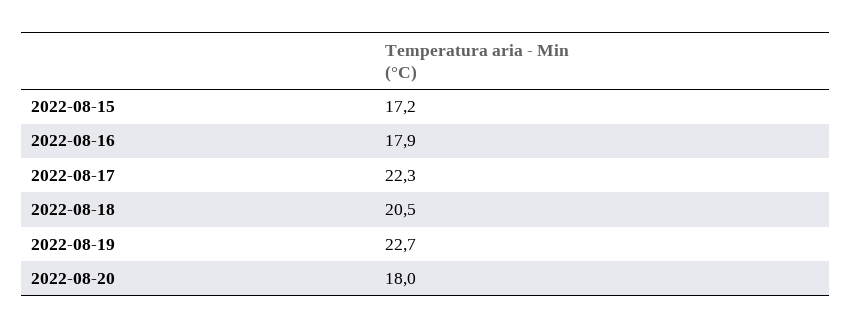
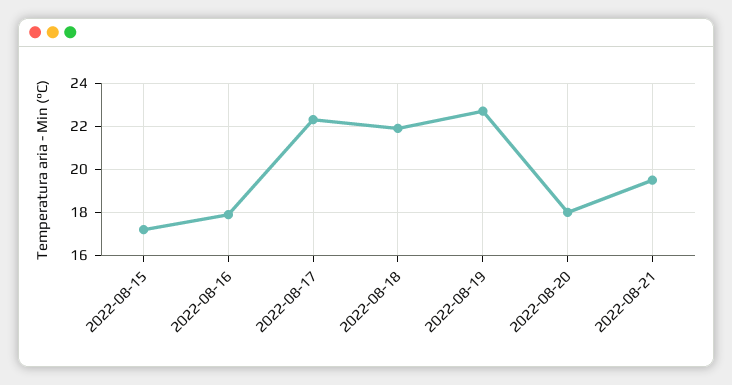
2022-08-18: 20.5 -> 22
2022-08-21: none -> 19.5

